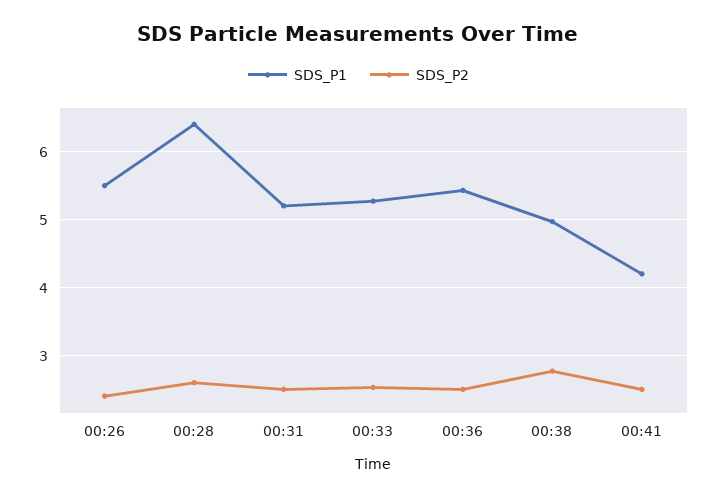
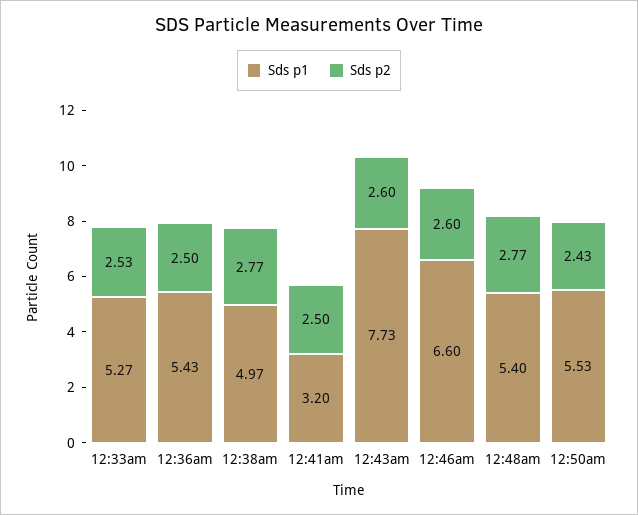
SDS_P1, 00:26: 5.5 -> none
SDS_P2, 00:26: 2.4 -> none
SDS_P1, 00:28: 6.4 -> none
SDS_P2, 00:28: 2.6 -> none
SDS_P1, 00:31: 5.2 -> none
SDS_P2, 00:31: 2.5 -> none
SDS_P1, 00:41: 4.2 -> 3.2
SDS_P1, 12:43am: none -> 7.73
SDS_P2, 12:43am: none -> 2.6
SDS_P1, 12:46am: none -> 6.6
SDS_P2, 12:46am: none -> 2.6
SDS_P1, 12:48am: none -> 5.4
SDS_P2, 12:48am: none -> 2.77
SDS_P1, 12:50am: none -> 5.53
SDS_P2, 12:50am: none -> 2.43

